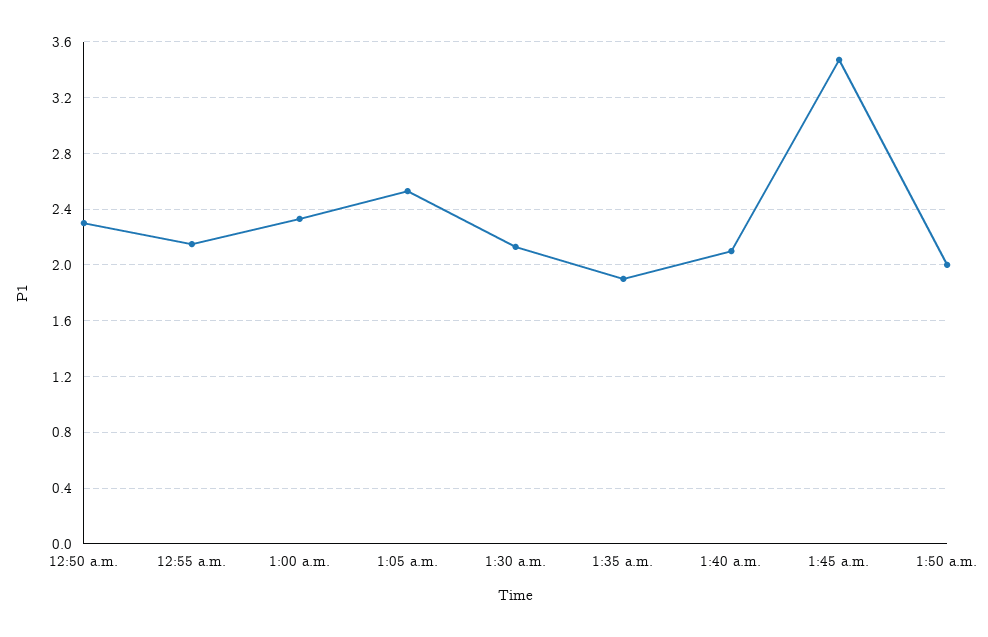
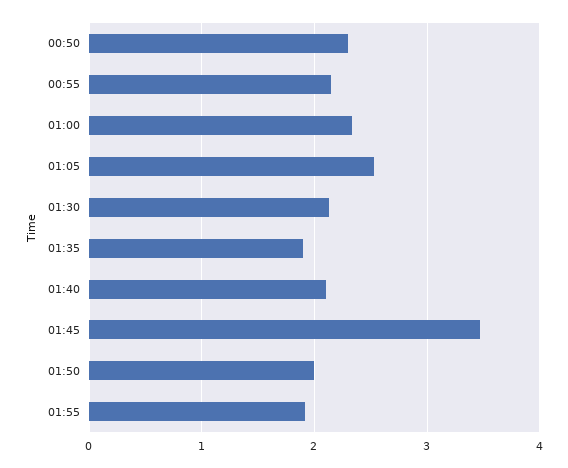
01:55: none -> 1.9

